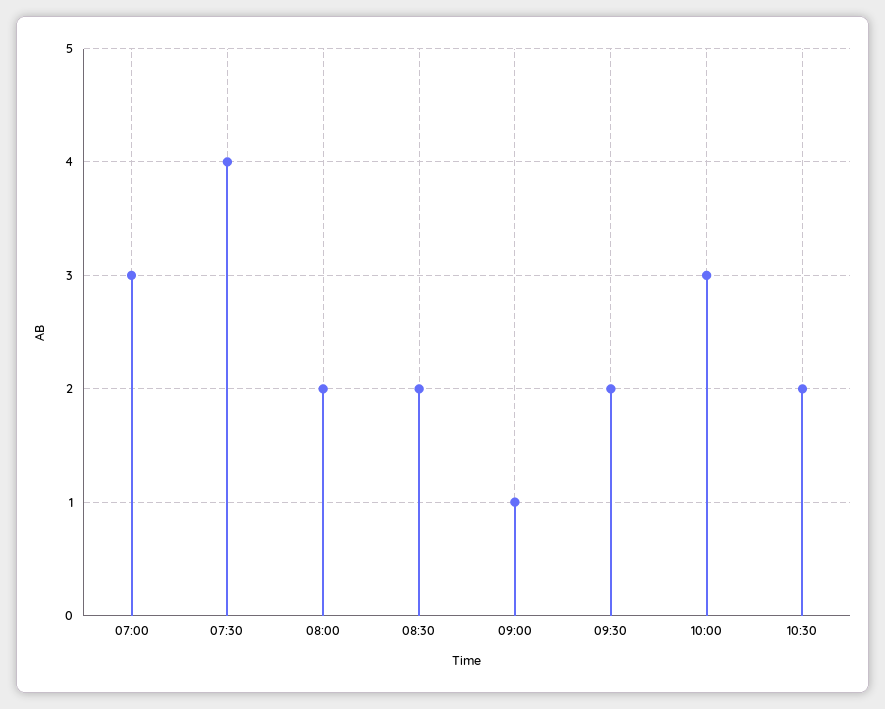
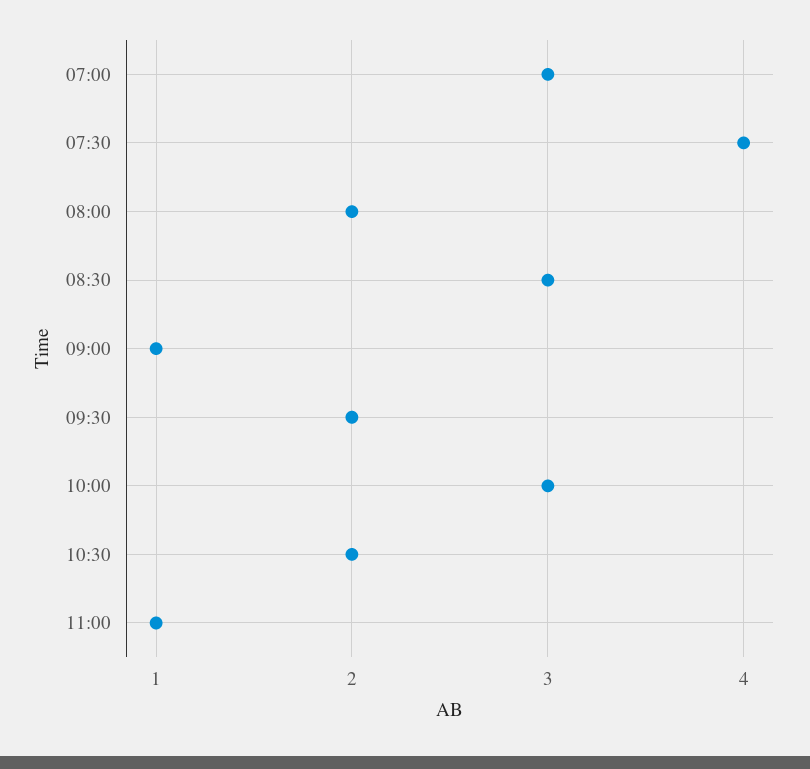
08:30: 2 -> 3
11:00: none -> 1

